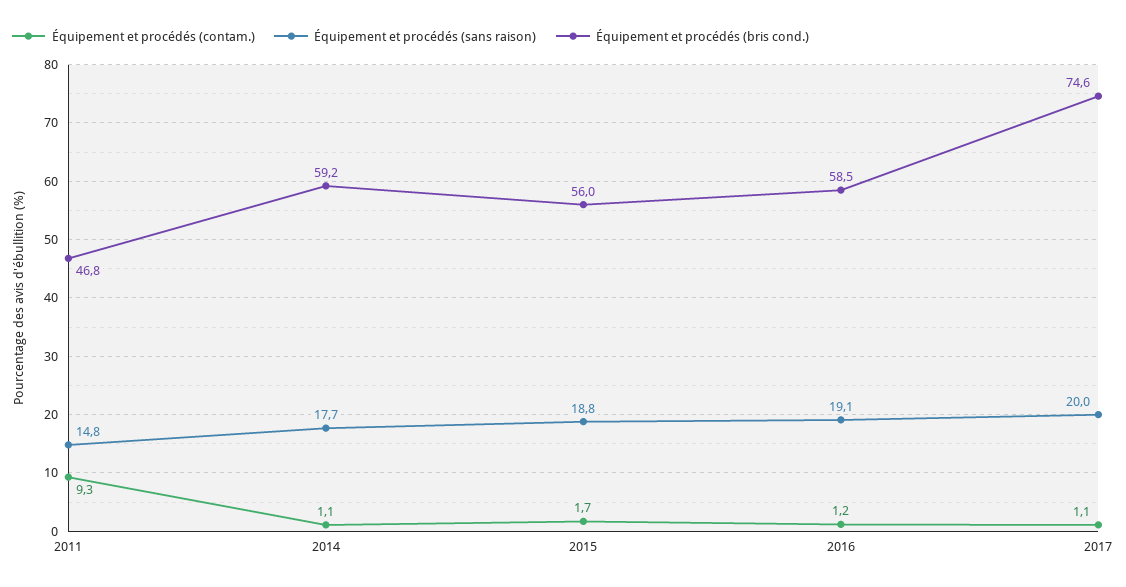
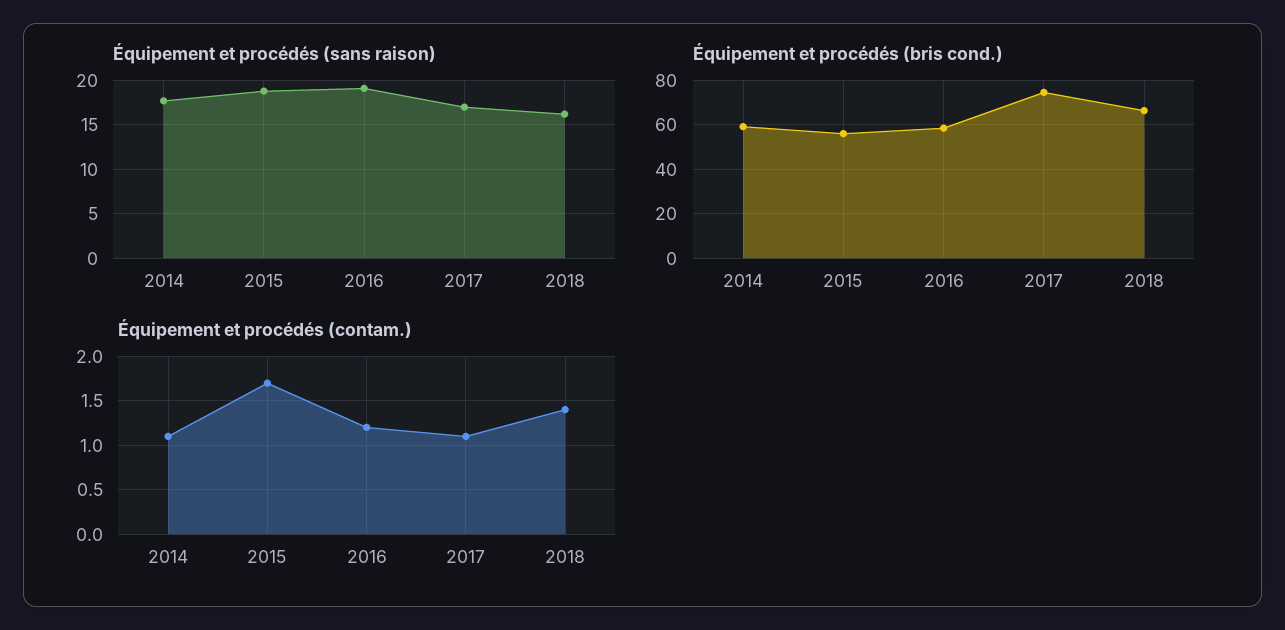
Équipement et procédés (contam.), 2011: 9.3 -> none
Équipement et procédés (sans raison), 2011: 14.8 -> none
Équipement et procédés (bris cond.), 2011: 46.8 -> none
Équipement et procédés (sans raison), 2017: 20 -> 17
Équipement et procédés (sans raison), 2018: none -> 16
Équipement et procédés (bris cond.), 2018: none -> 65
Équipement et procédés (contam.), 2018: none -> 1.4

